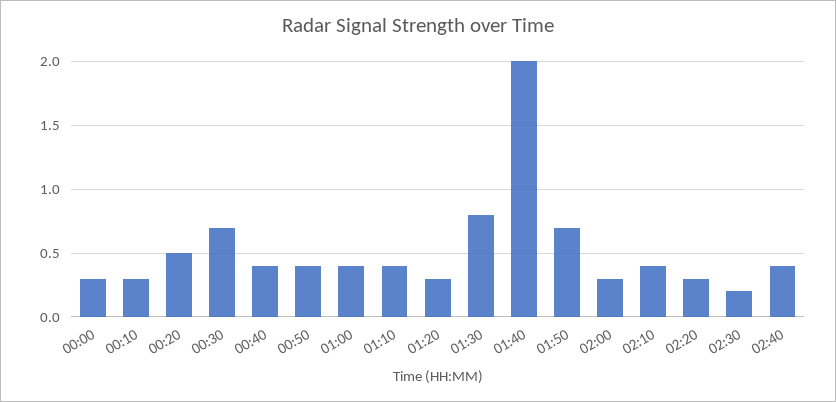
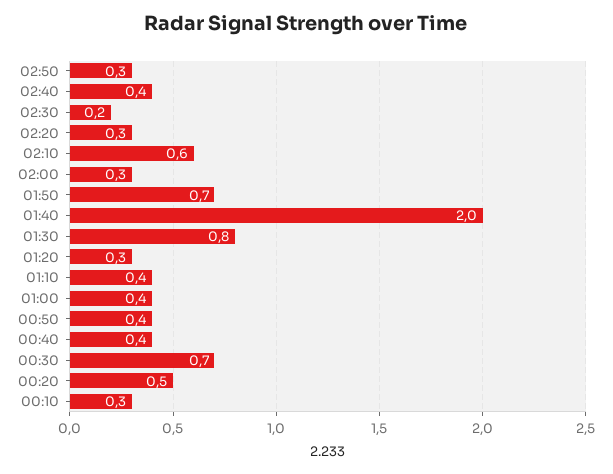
00:00: 0.3 -> none
02:10: 0.4 -> 0.6
02:50: none -> 0.3

